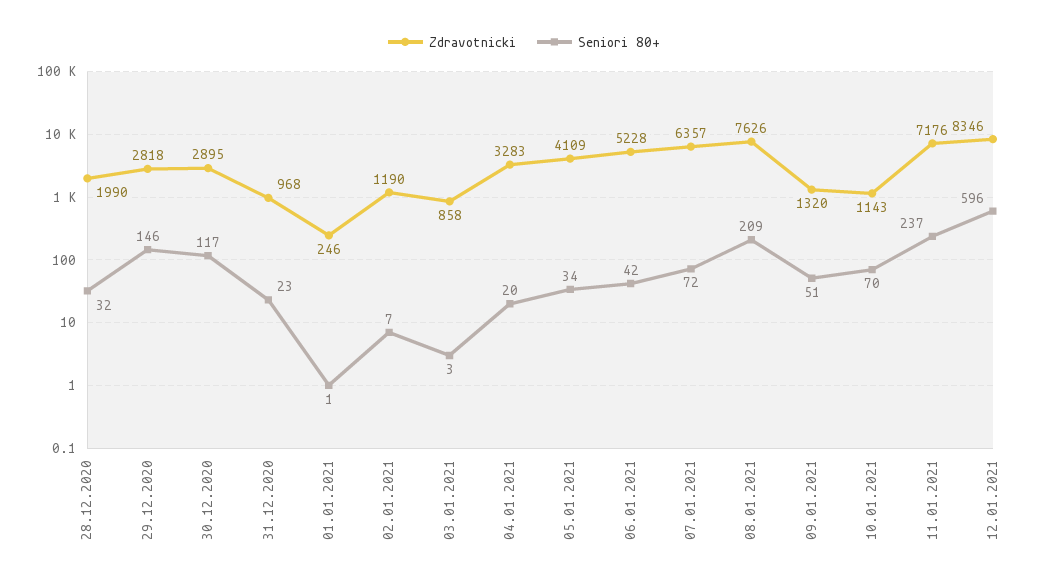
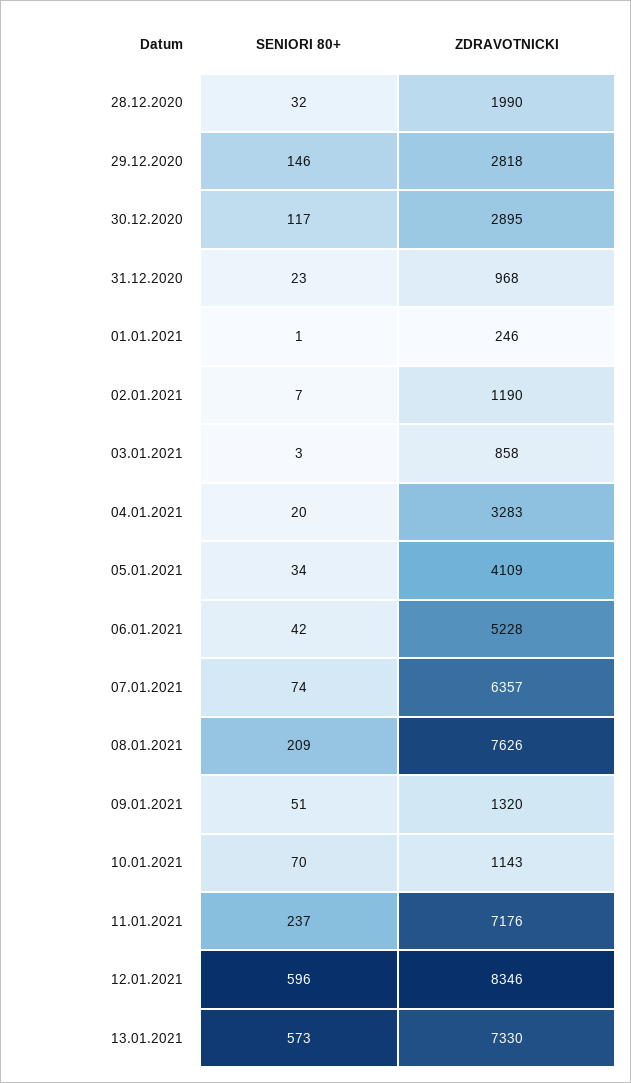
Seniori 80+, 07.01.2021: 72 -> 74
Seniori 80+, 13.01.2021: none -> 573
Zdravotnicki, 13.01.2021: none -> 7330

